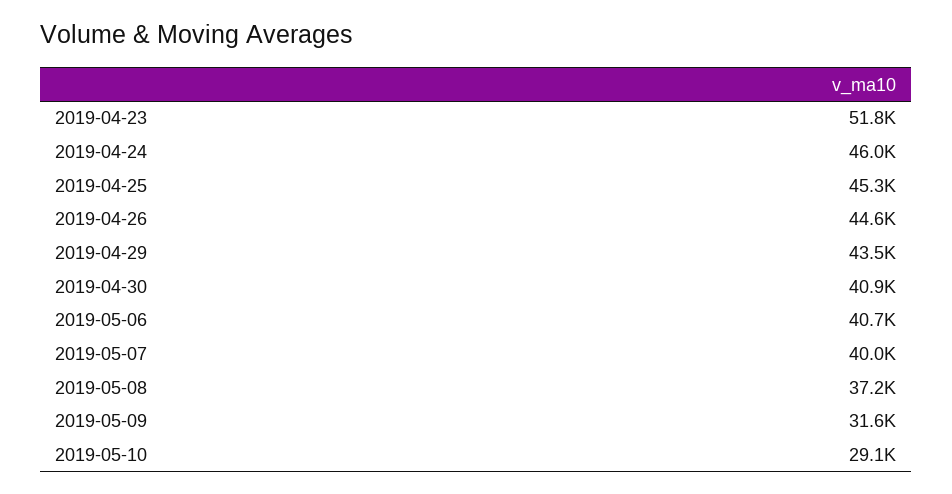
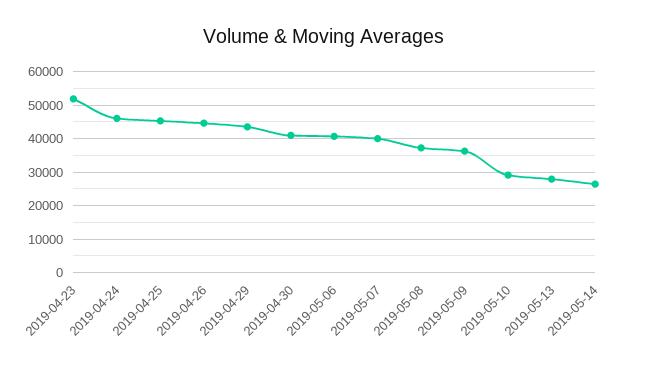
2019-05-09: 31600 -> 36000
2019-05-13: none -> 28000
2019-05-14: none -> 26000

